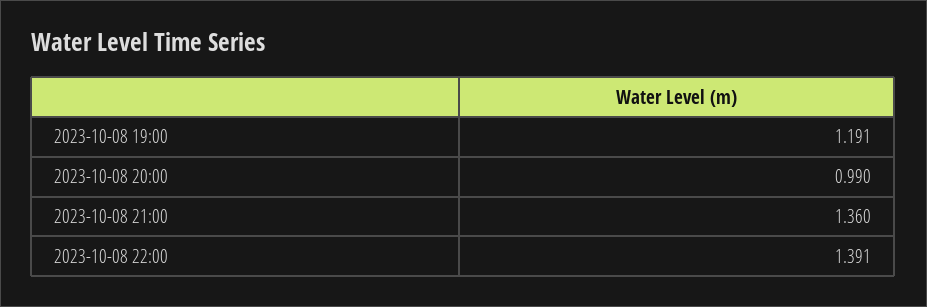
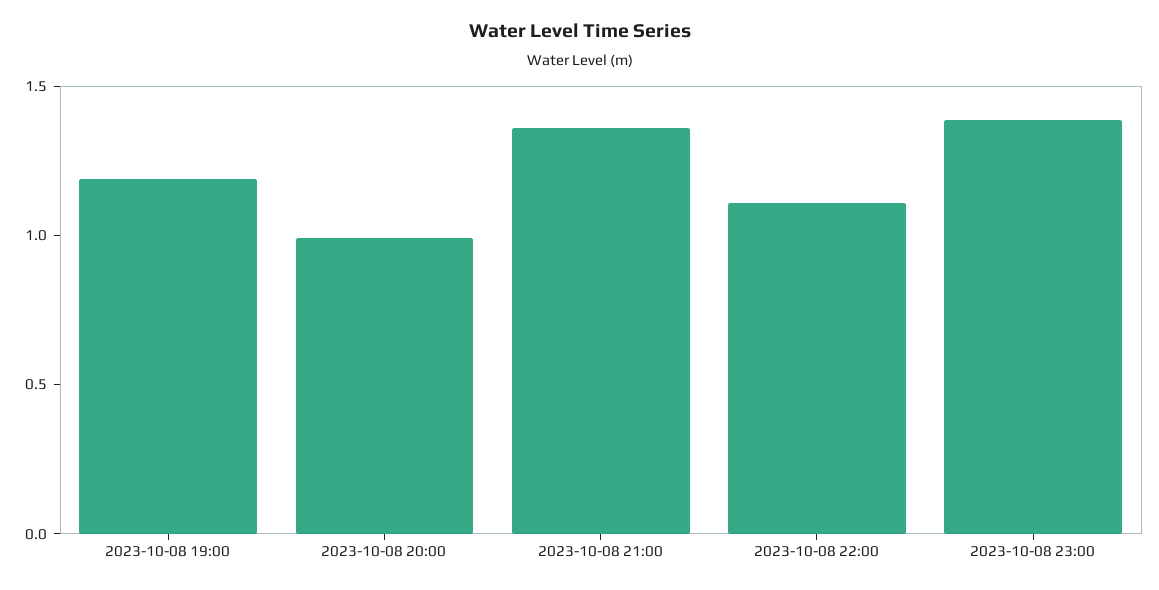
2023-10-08 22:00: 1.391 -> 1.1
2023-10-08 23:00: none -> 1.4

